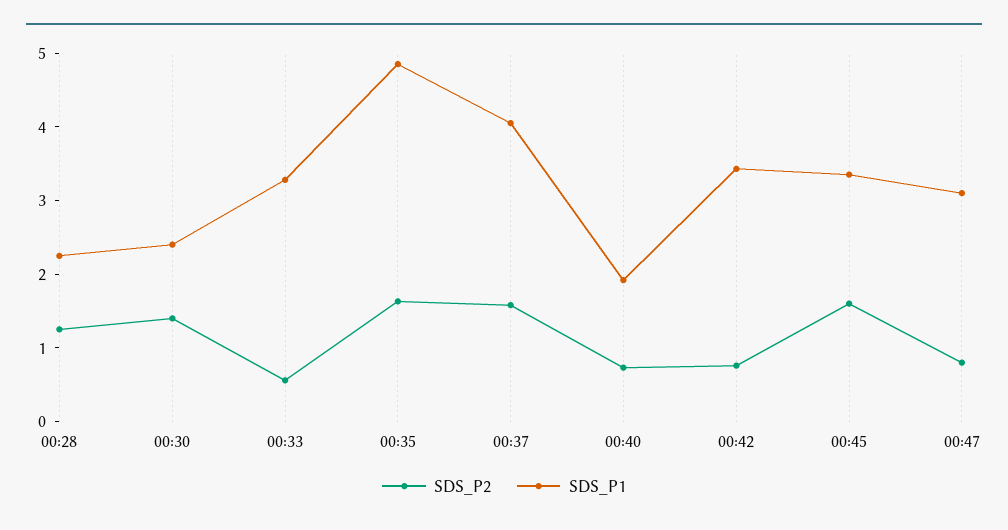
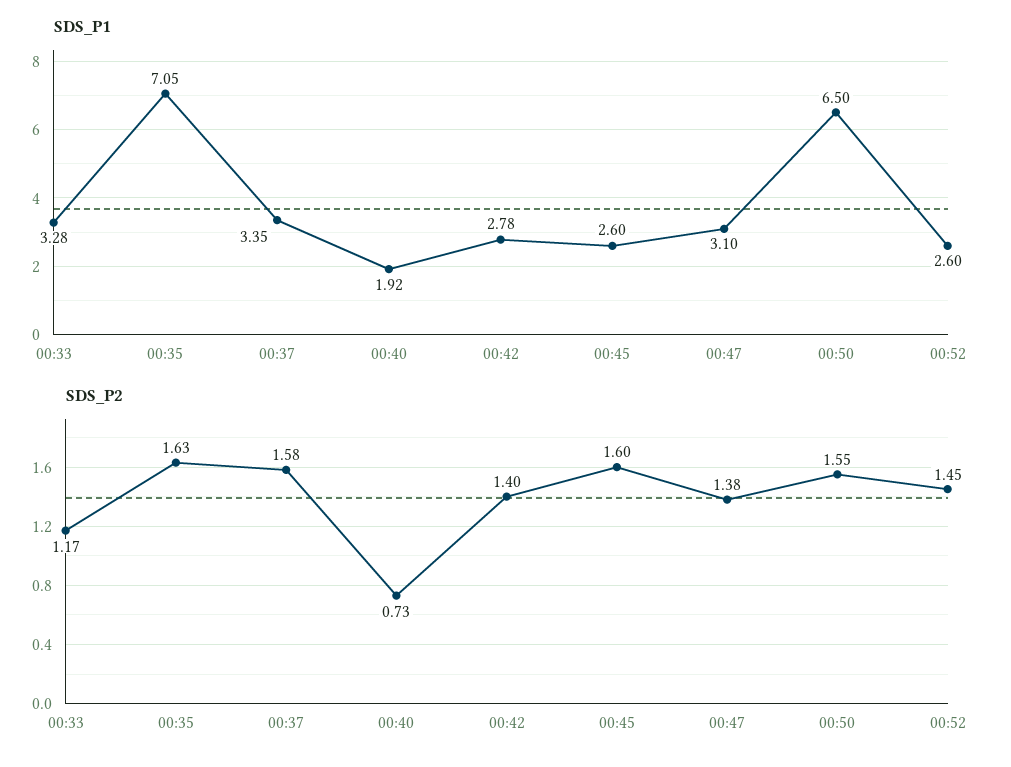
SDS_P2, 00:28: 1.2 -> none
SDS_P1, 00:28: 2.2 -> none
SDS_P2, 00:30: 1.4 -> none
SDS_P1, 00:30: 2.4 -> none
SDS_P2, 00:33: 0.6 -> 1.17
SDS_P1, 00:35: 4.8 -> 7.05
SDS_P1, 00:37: 4 -> 3.35
SDS_P2, 00:42: 0.8 -> 1.4
SDS_P1, 00:42: 3.4 -> 2.78
SDS_P1, 00:45: 3.4 -> 2.6
SDS_P2, 00:47: 0.8 -> 1.38
SDS_P1, 00:50: none -> 6.5
SDS_P1, 00:52: none -> 2.6
SDS_P2, 00:50: none -> 1.55
SDS_P2, 00:52: none -> 1.45

